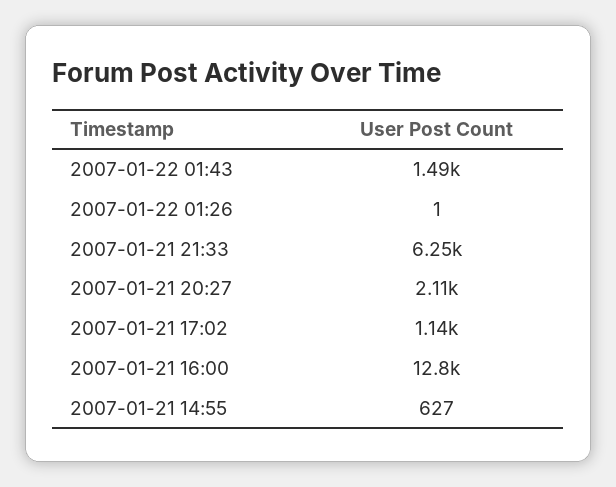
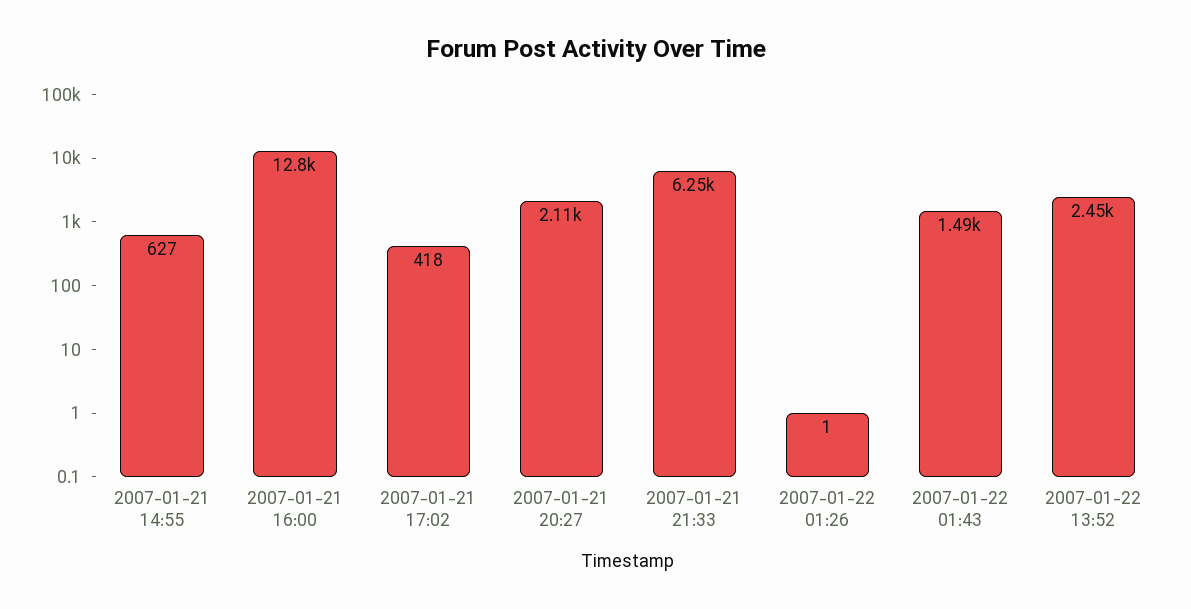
2007-01-21 17:02: 1140 -> 418
2007-01-22 13:52: none -> 2450

